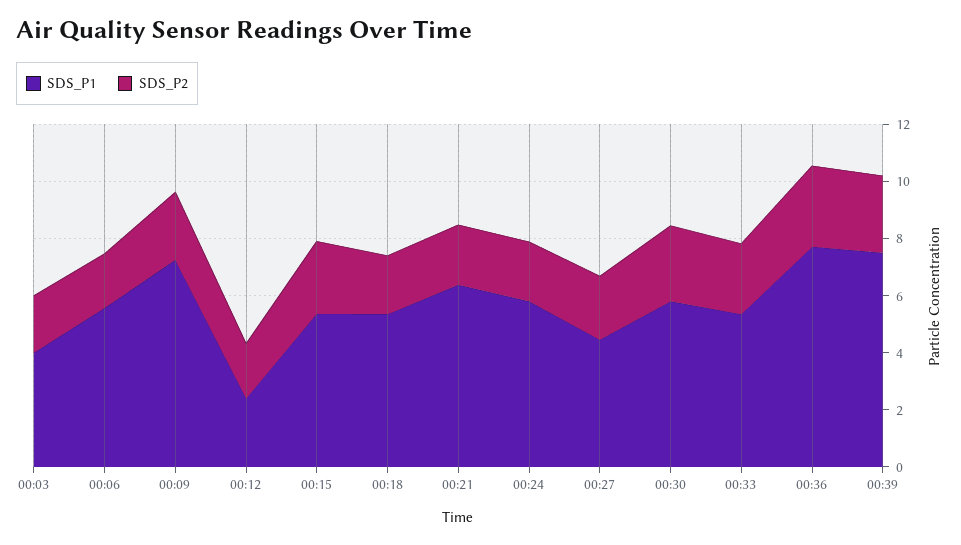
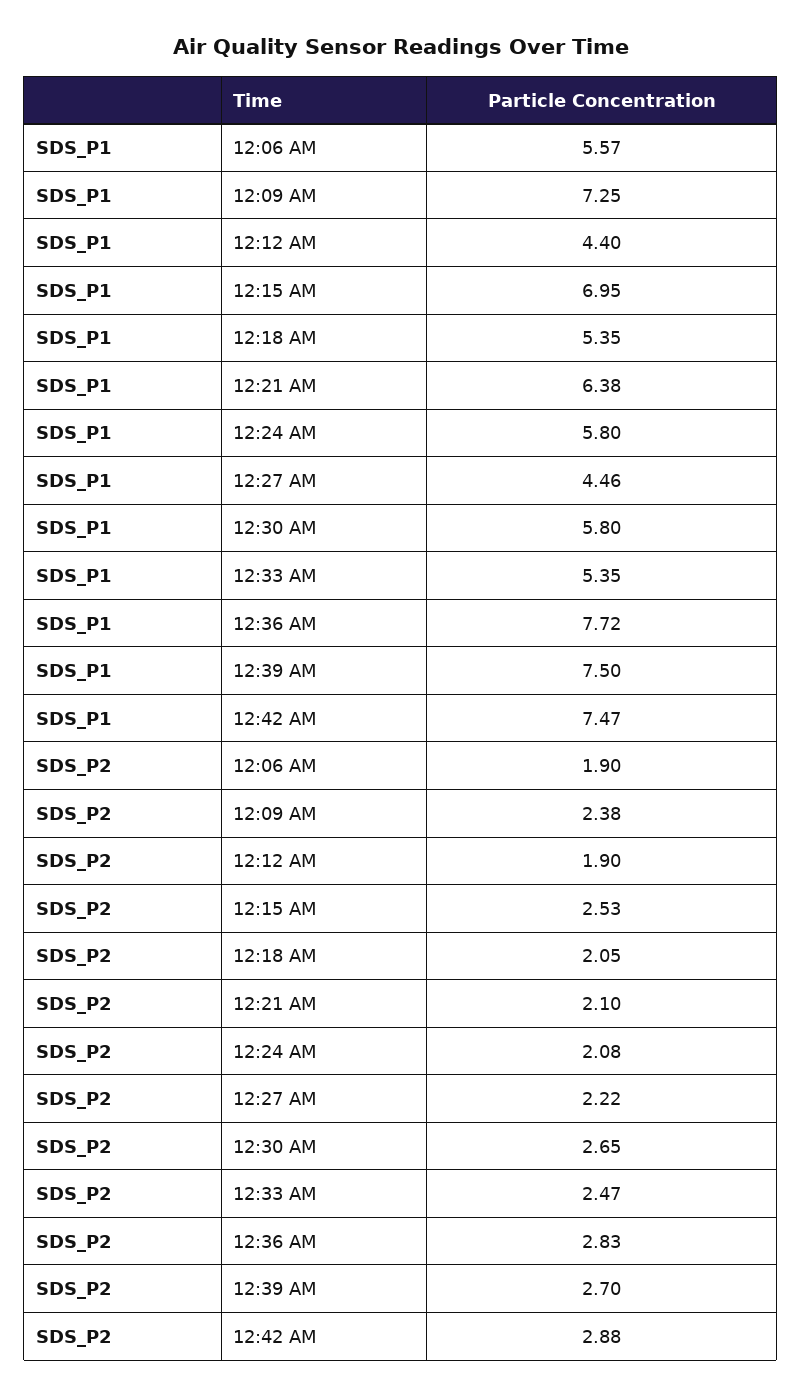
SDS_P1, 00:03: 4 -> none
SDS_P2, 00:03: 2 -> none
SDS_P1, 00:12: 2.5 -> 4.4
SDS_P1, 00:15: 5.5 -> 6.95
SDS_P1, 12:42 AM: none -> 7.47
SDS_P2, 12:42 AM: none -> 2.88

